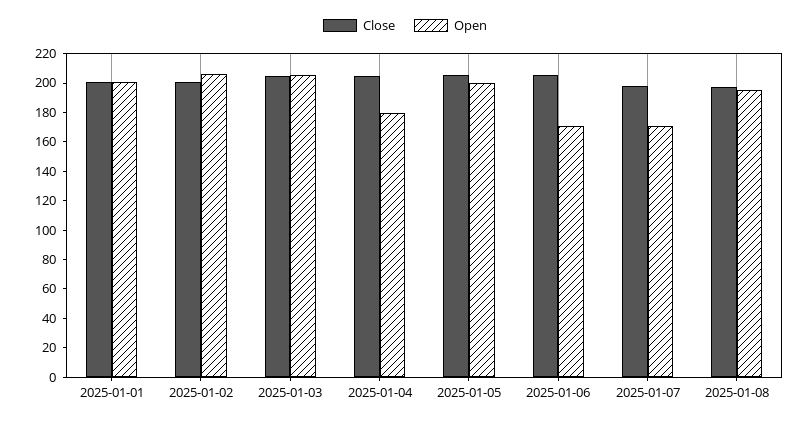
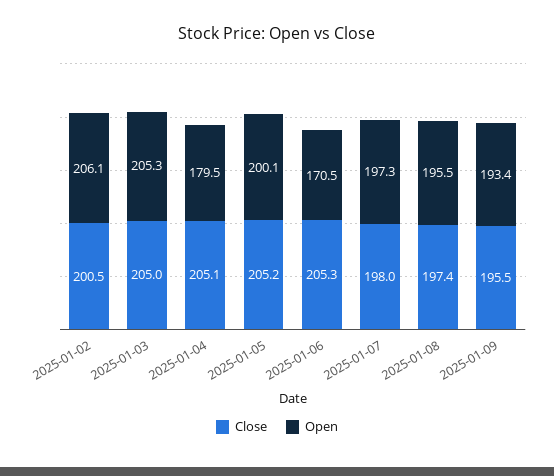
Close, 2025-01-01: 200 -> none
Open, 2025-01-01: 200 -> none
Open, 2025-01-07: 170 -> 197.3
Close, 2025-01-09: none -> 195.5
Open, 2025-01-09: none -> 193.4

